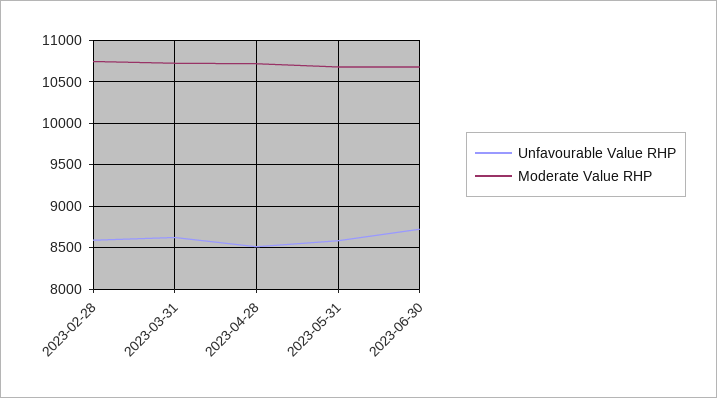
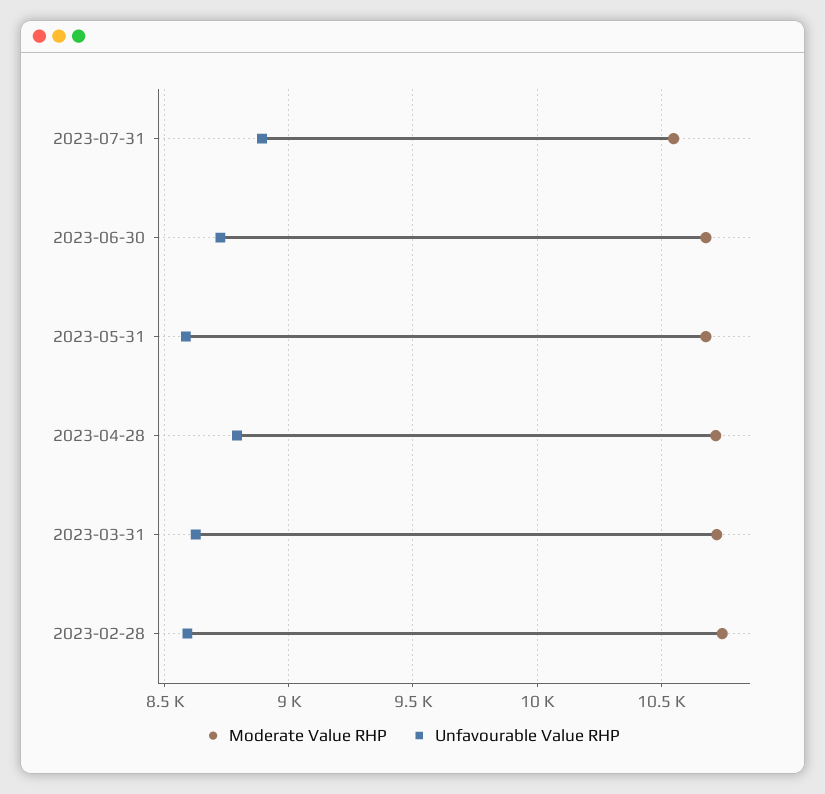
Unfavourable Value RHP, 2023-04-28: 8500 -> 8800
Moderate Value RHP, 2023-07-31: none -> 10550
Unfavourable Value RHP, 2023-07-31: none -> 8900

